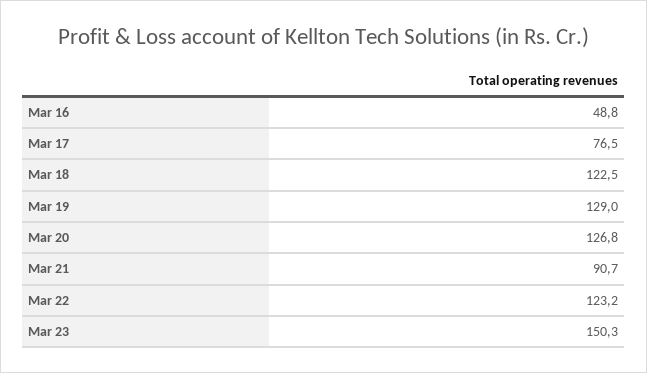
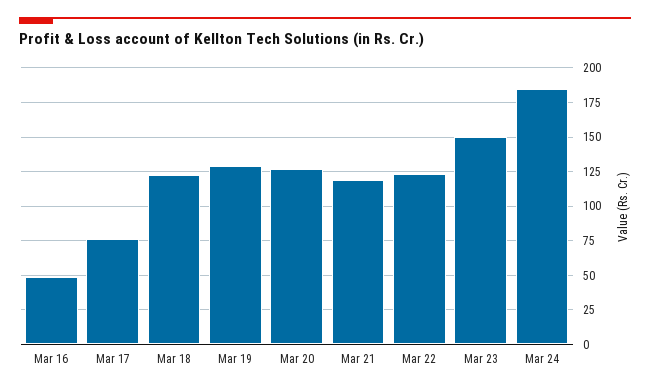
Mar 21: 90.7 -> 120
Mar 24: none -> 185

